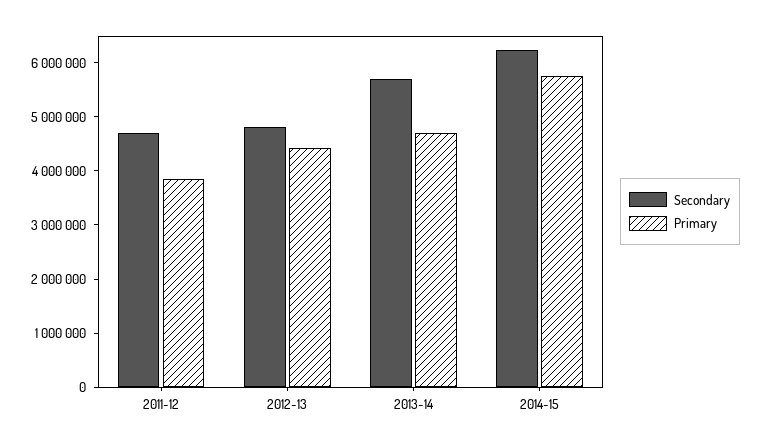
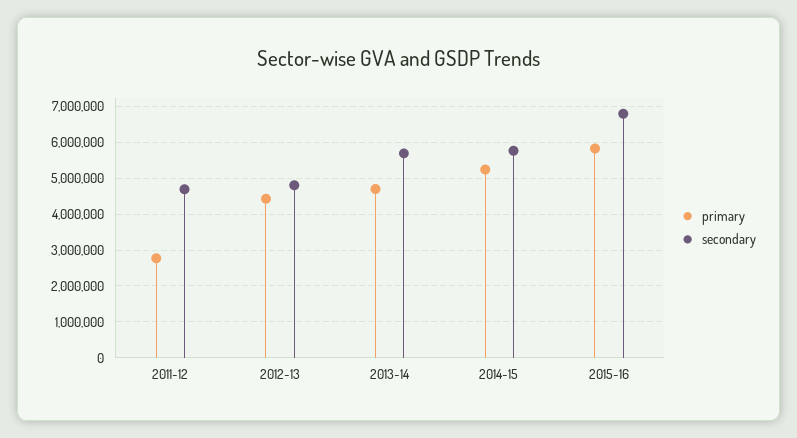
Primary, 2011-12: 3800000 -> 2800000
Secondary, 2014-15: 6200000 -> 5800000
Primary, 2014-15: 5800000 -> 5200000
Primary, 2015-16: none -> 5800000
Secondary, 2015-16: none -> 6800000

